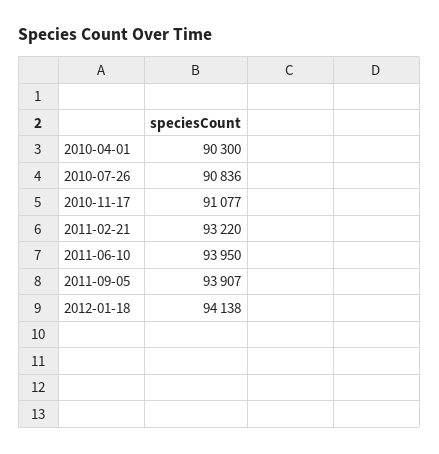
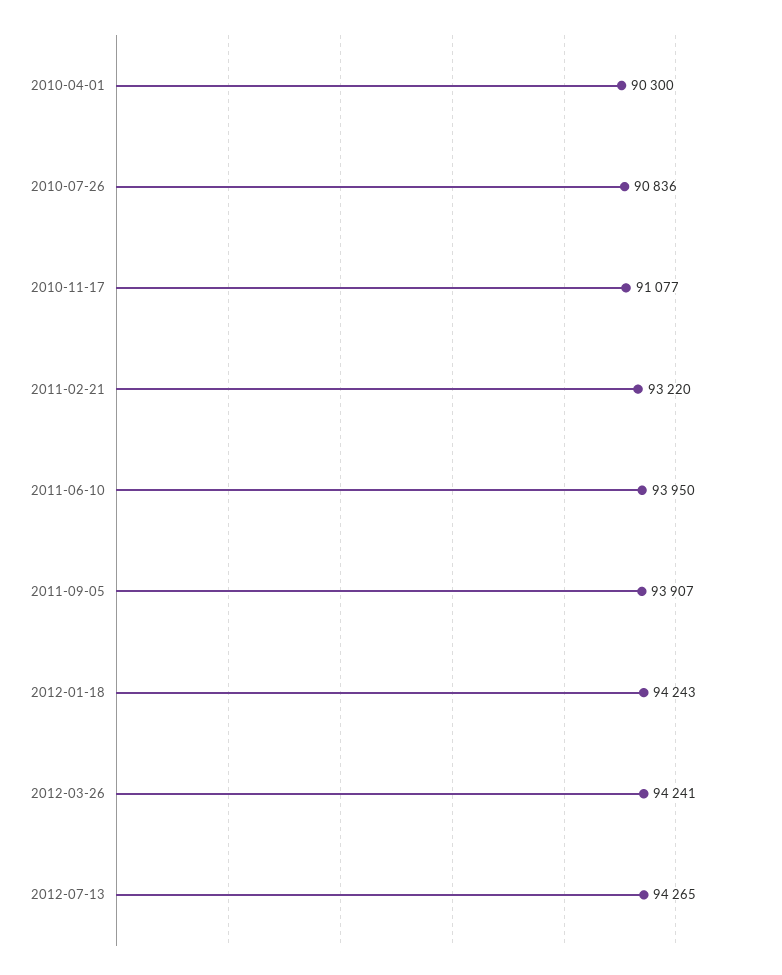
2012-01-18: 94138 -> 94243
2012-03-26: none -> 94241
2012-07-13: none -> 94265

